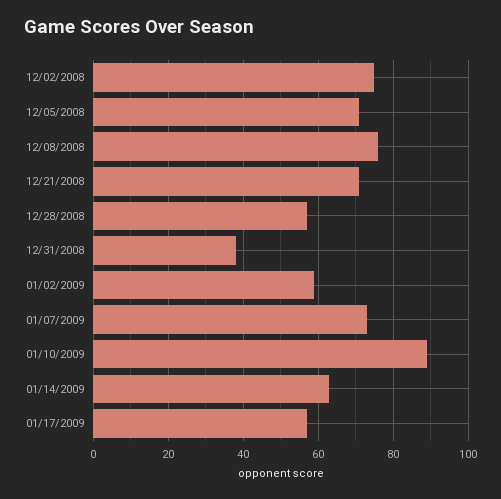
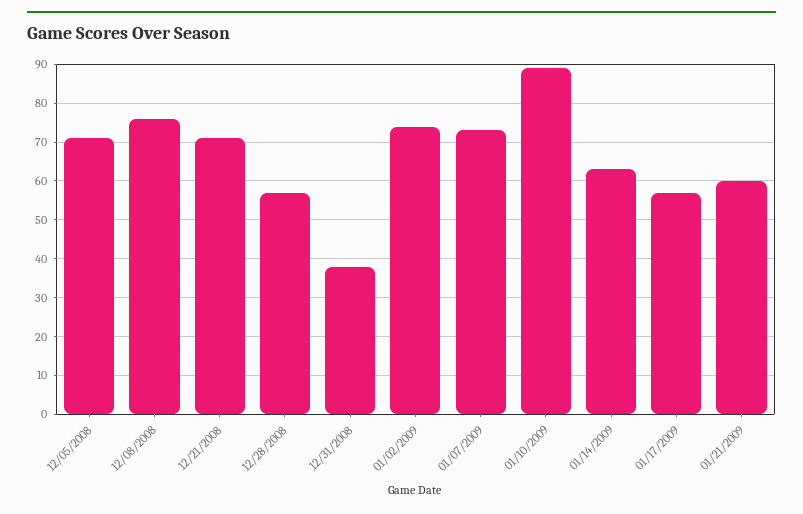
12/02/2008: 75 -> none
01/02/2009: 60 -> 75
01/21/2009: none -> 60

